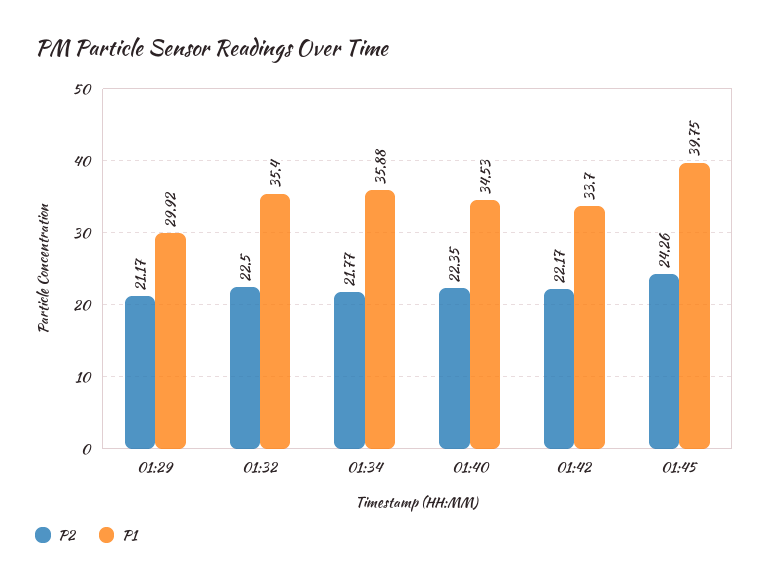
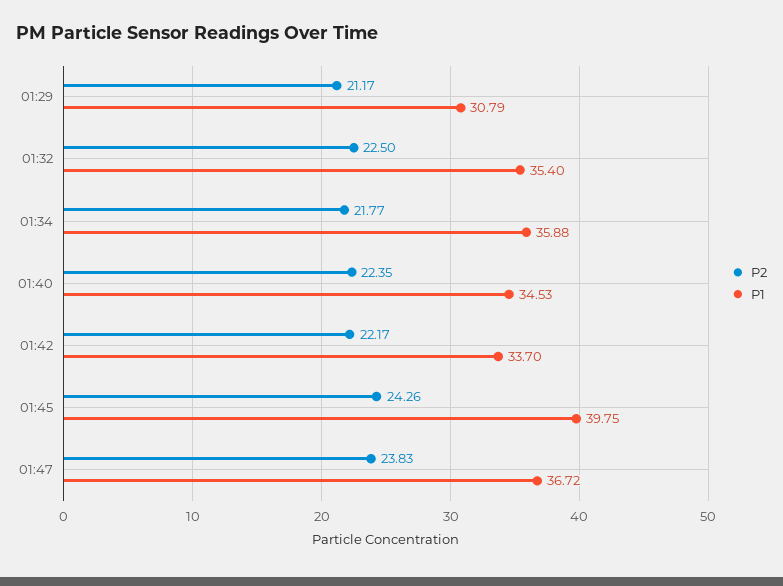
P1, 01:29: 29.92 -> 30.79
P2, 01:47: none -> 23.83
P1, 01:47: none -> 36.72

